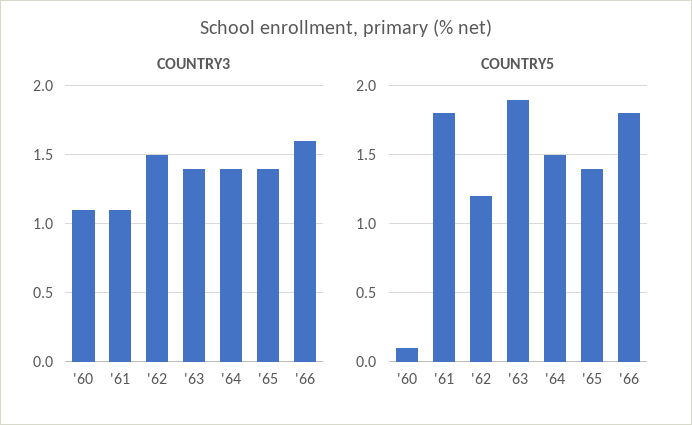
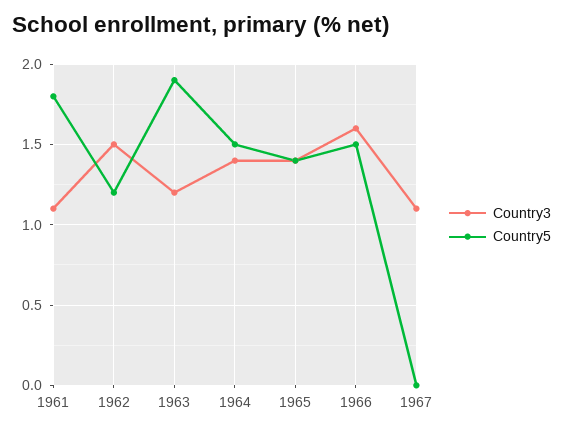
COUNTRY3, '60: 1.1 -> none
COUNTRY3, '63: 1.4 -> 1.2
COUNTRY5, '60: 0.1 -> none
COUNTRY5, '66: 1.8 -> 1.5
COUNTRY3, 1967: none -> 1.1
COUNTRY5, 1967: none -> 0

